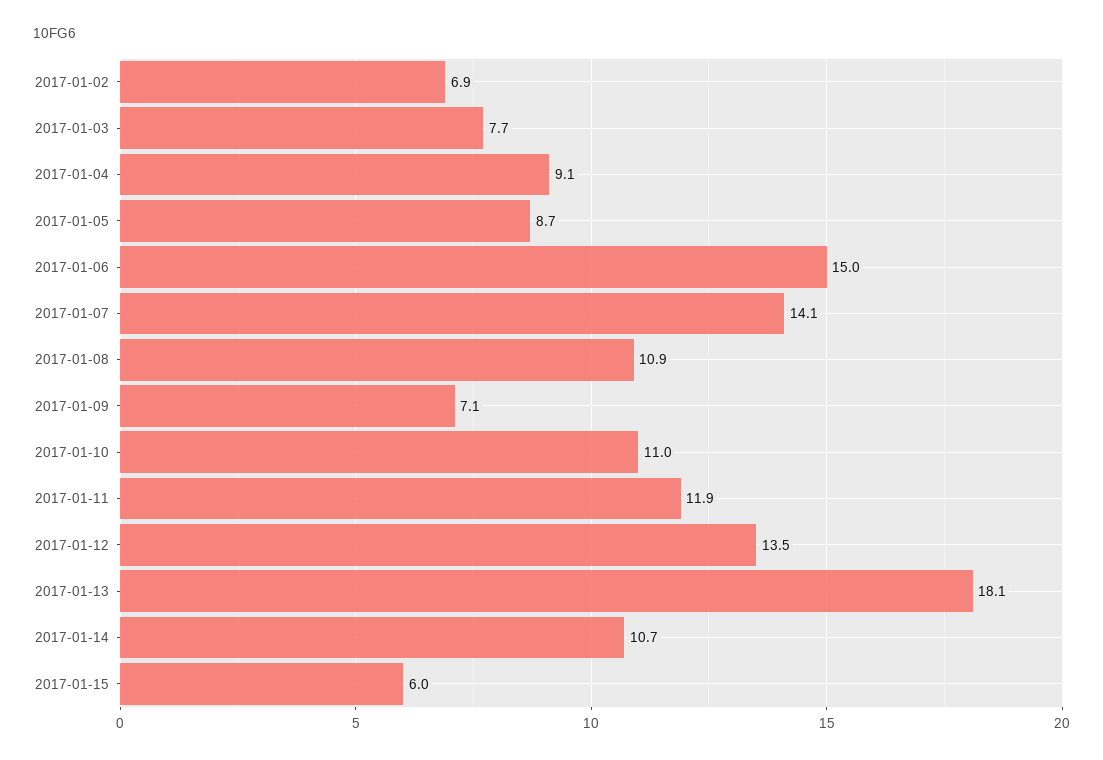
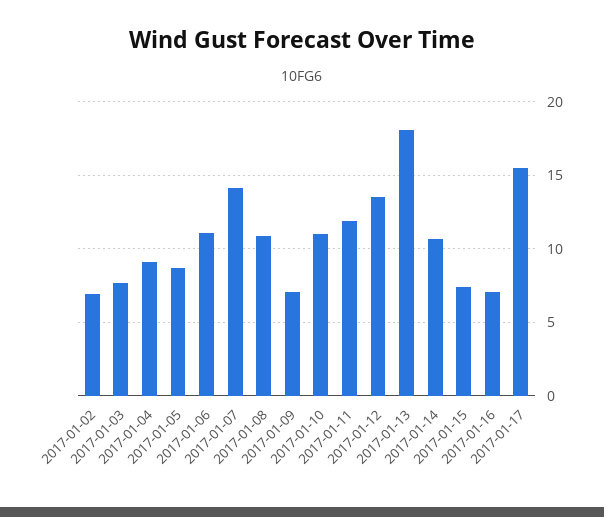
2017-01-06: 15 -> 11
2017-01-15: 6 -> 7.5
2017-01-16: none -> 7
2017-01-17: none -> 15.5

